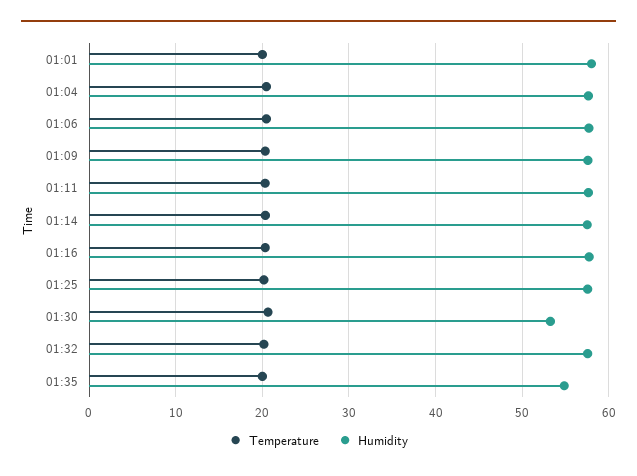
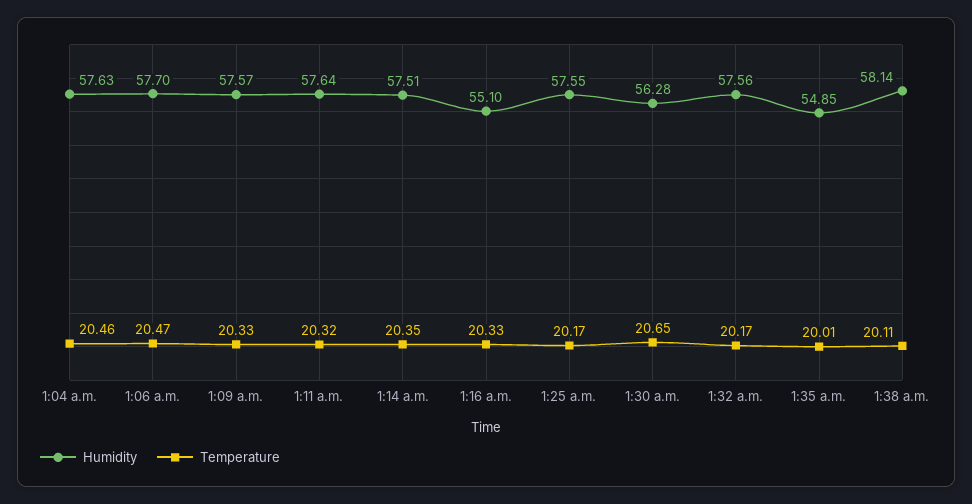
Temperature, 01:01: 20 -> none
Humidity, 01:01: 58 -> none
Humidity, 01:16: 58 -> 55.1
Humidity, 01:30: 53 -> 56.28
Humidity, 1:38 a.m.: none -> 58.14
Temperature, 1:38 a.m.: none -> 20.11

